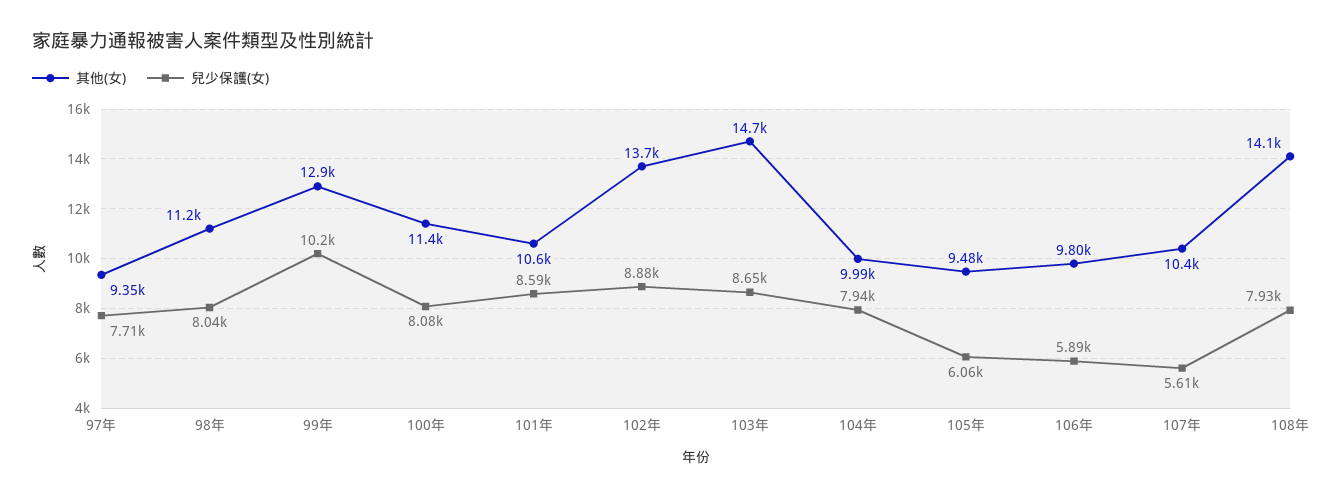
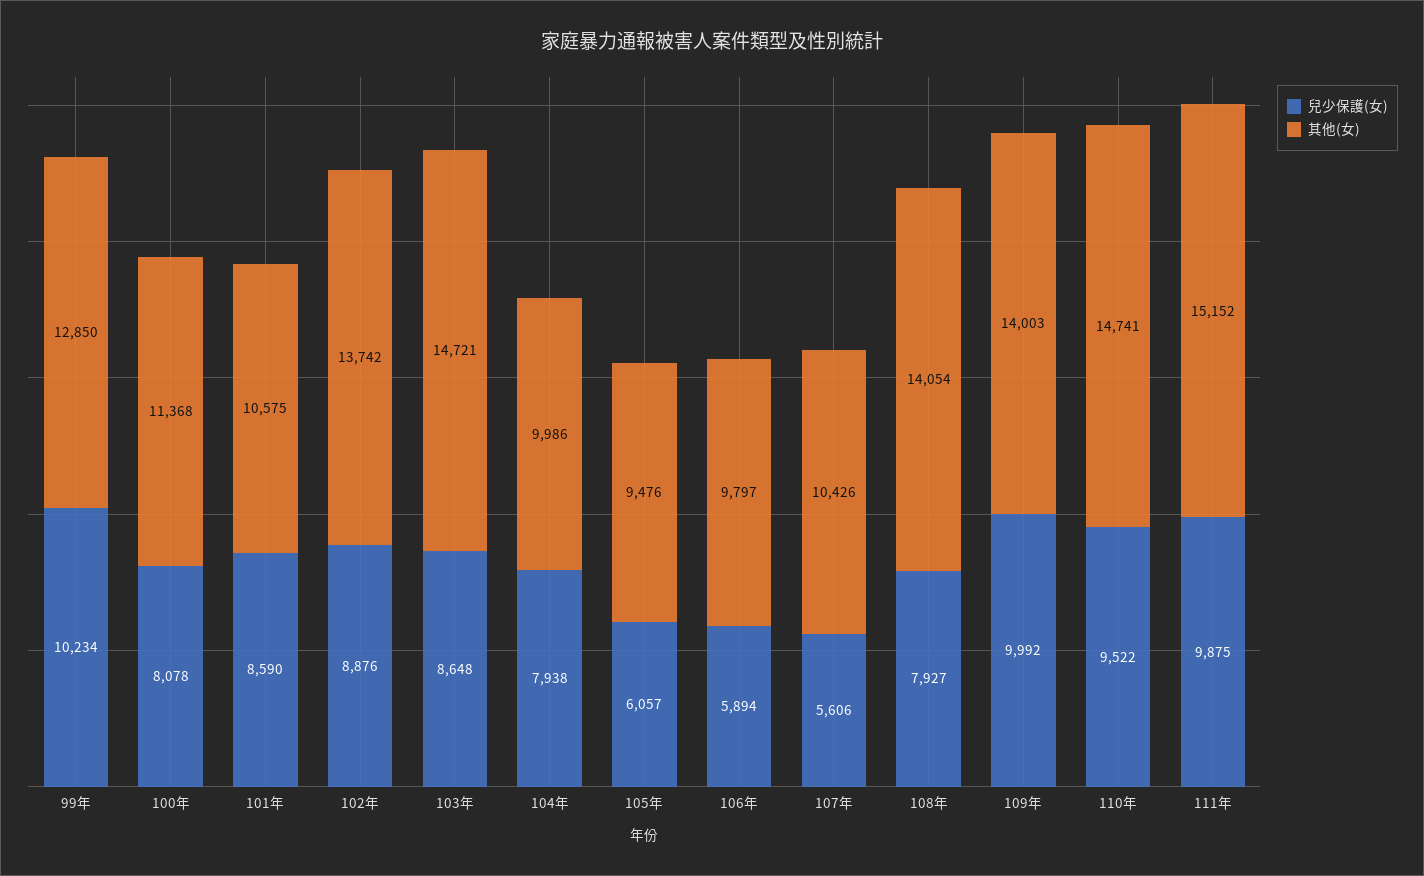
其他(女), 97年: 9350 -> none
兒少保護(女), 97年: 7710 -> none
其他(女), 98年: 11200 -> none
兒少保護(女), 98年: 8040 -> none
兒少保護(女), 109年: none -> 9992
其他(女), 109年: none -> 14003
兒少保護(女), 110年: none -> 9522
其他(女), 110年: none -> 14741
兒少保護(女), 111年: none -> 9875
其他(女), 111年: none -> 15152

